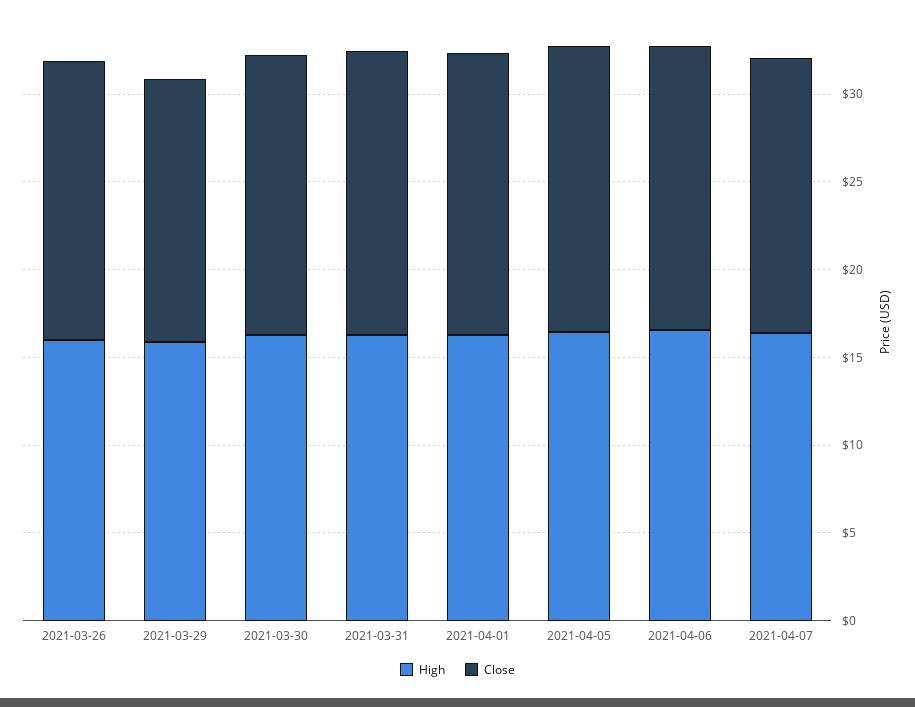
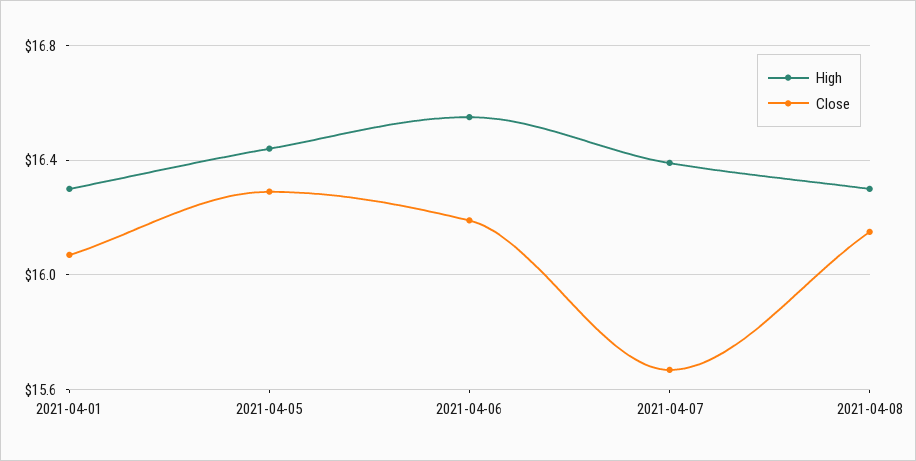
High, 2021-03-26: 16 -> none
Close, 2021-03-26: 16 -> none
High, 2021-03-29: 16 -> none
Close, 2021-03-29: 15 -> none
High, 2021-03-30: 16 -> none
Close, 2021-03-30: 16 -> none
High, 2021-03-31: 16 -> none
Close, 2021-03-31: 16 -> none
High, 2021-04-08: none -> 16.3
Close, 2021-04-08: none -> 16.15

